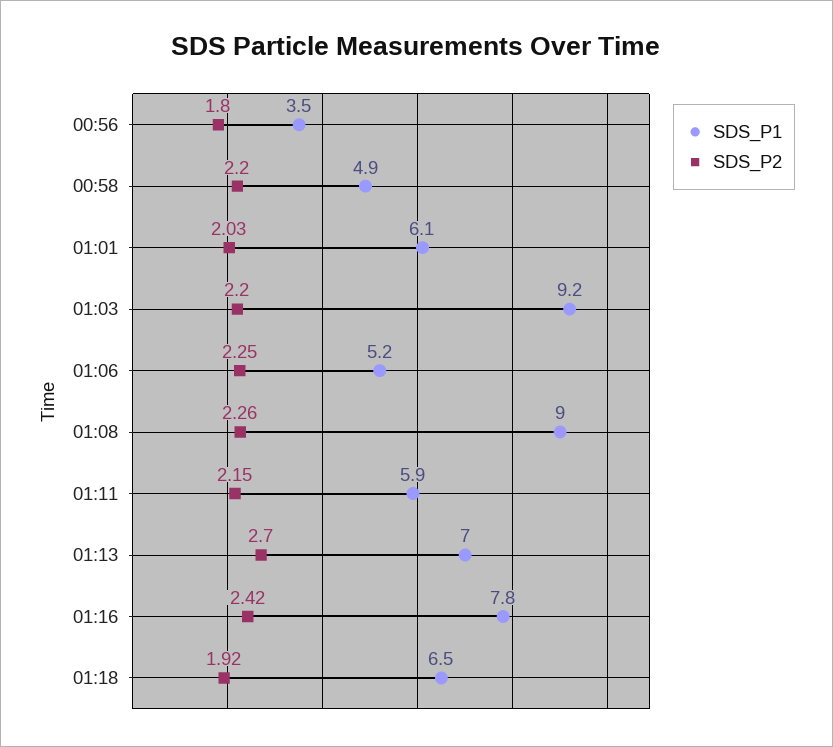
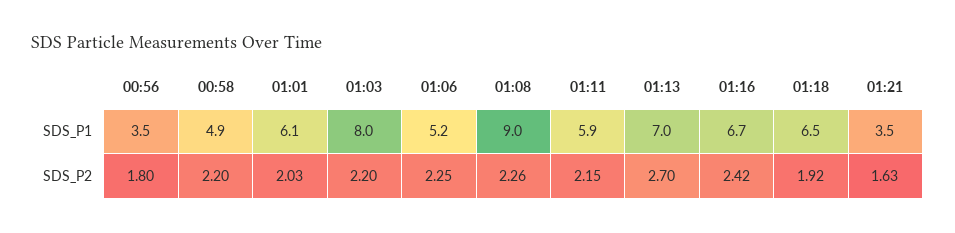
SDS_P1, 01:03: 9.2 -> 8
SDS_P1, 01:16: 7.8 -> 6.7
SDS_P1, 01:21: none -> 3.5
SDS_P2, 01:21: none -> 1.63

